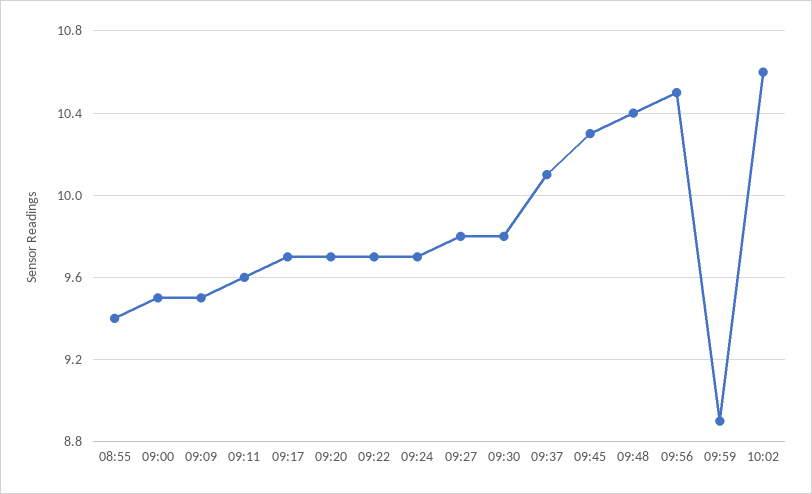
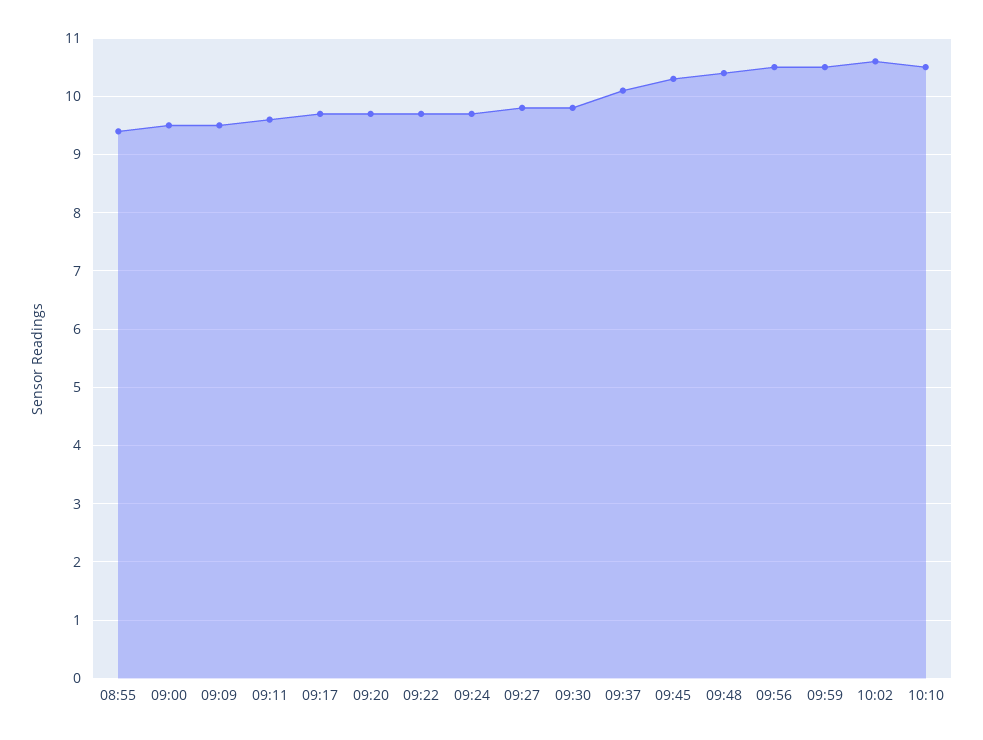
09:59: 8.9 -> 10.5
10:10: none -> 10.5

